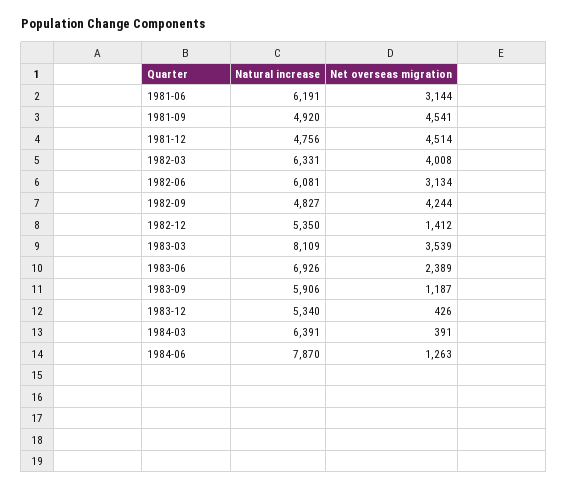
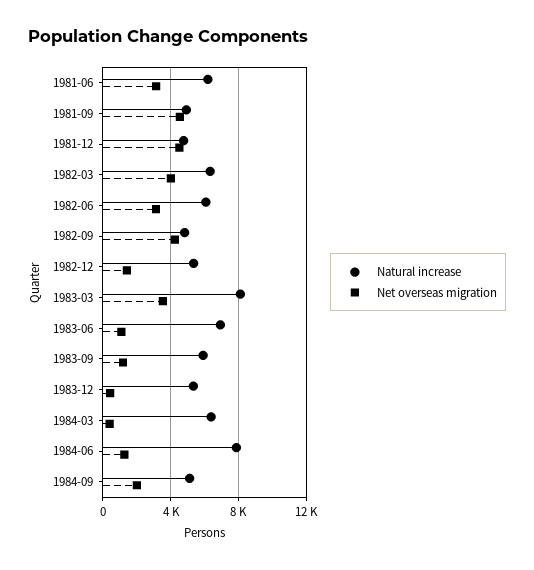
Net overseas migration, 1983-06: 2389 -> 1000
Natural increase, 1984-09: none -> 5000
Net overseas migration, 1984-09: none -> 2000

